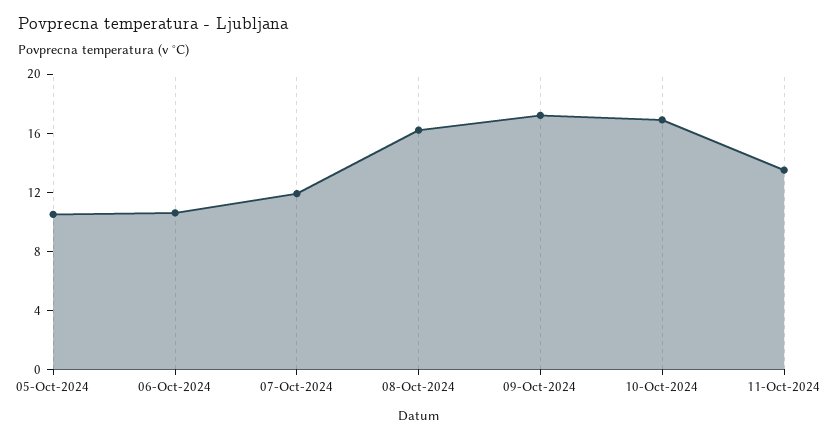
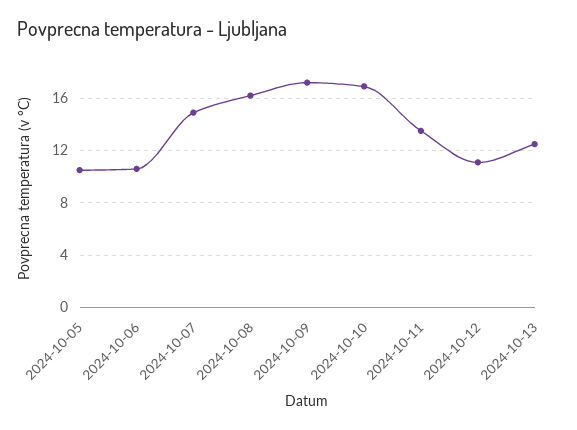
07-Oct-2024: 12 -> 15
2024-10-12: none -> 11
2024-10-13: none -> 12.5

